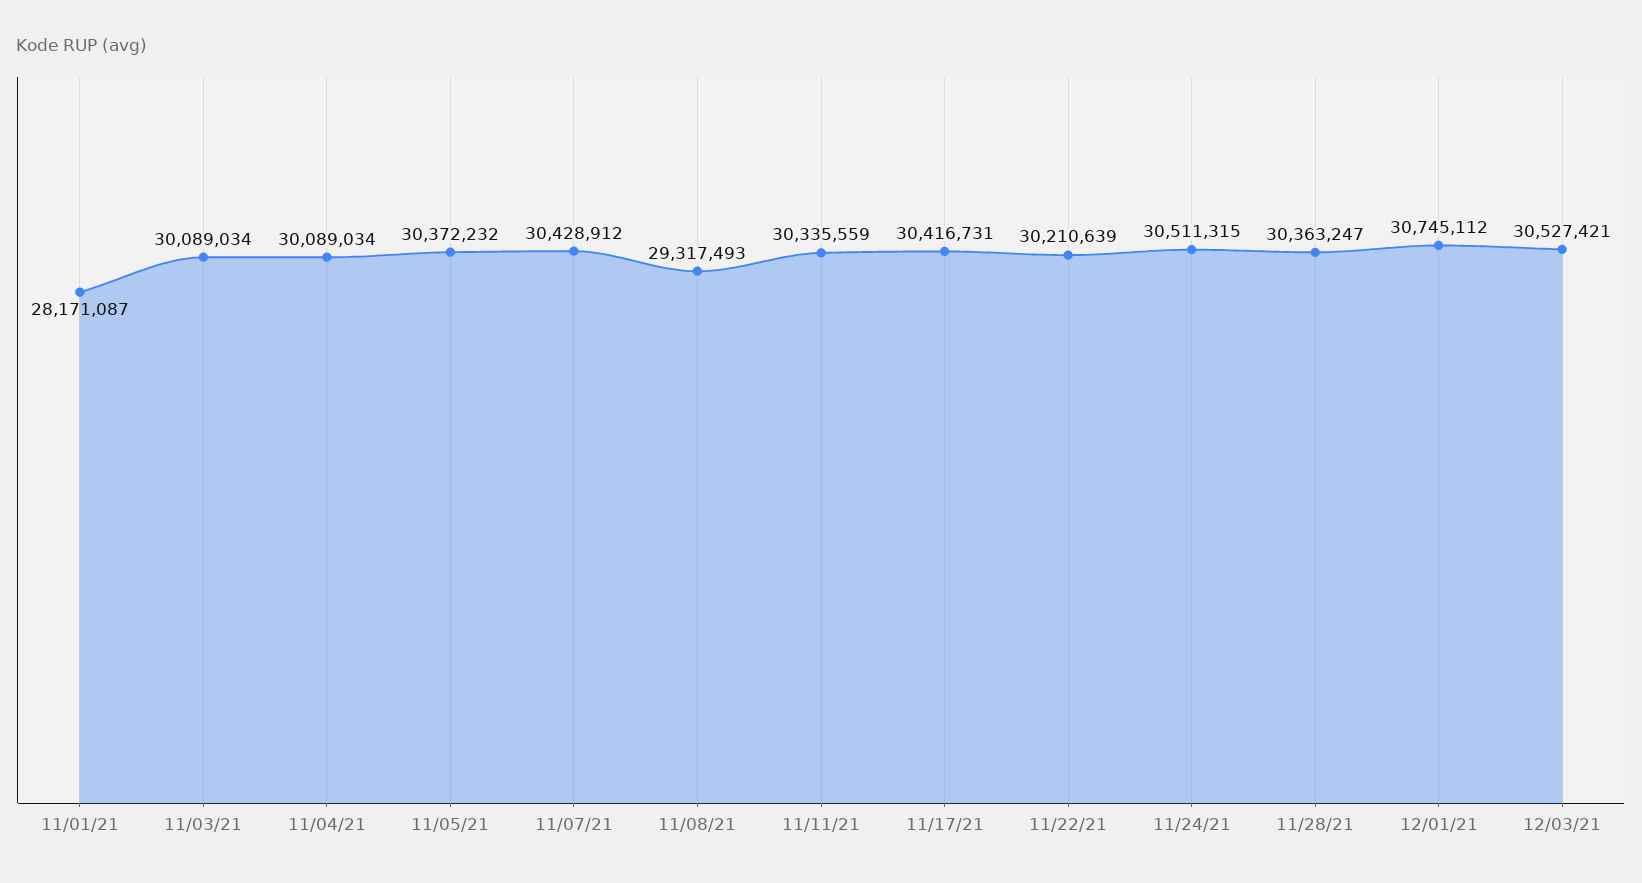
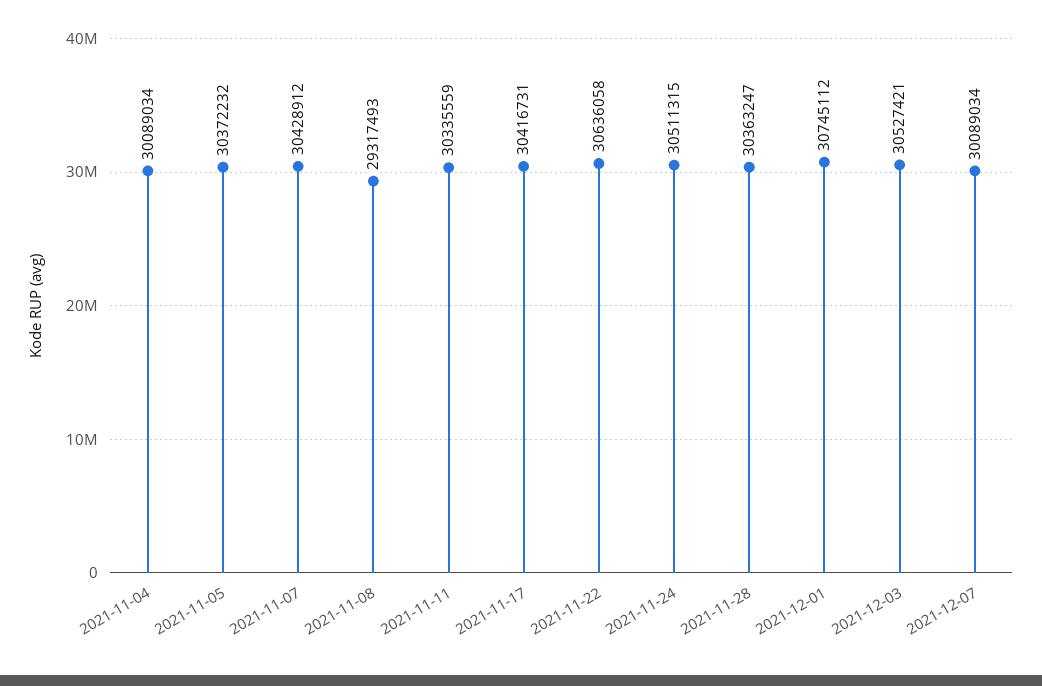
11/01/21: 28171087 -> none
11/03/21: 30089034 -> none
11/22/21: 30210639 -> 30636058
2021-12-07: none -> 30089034

